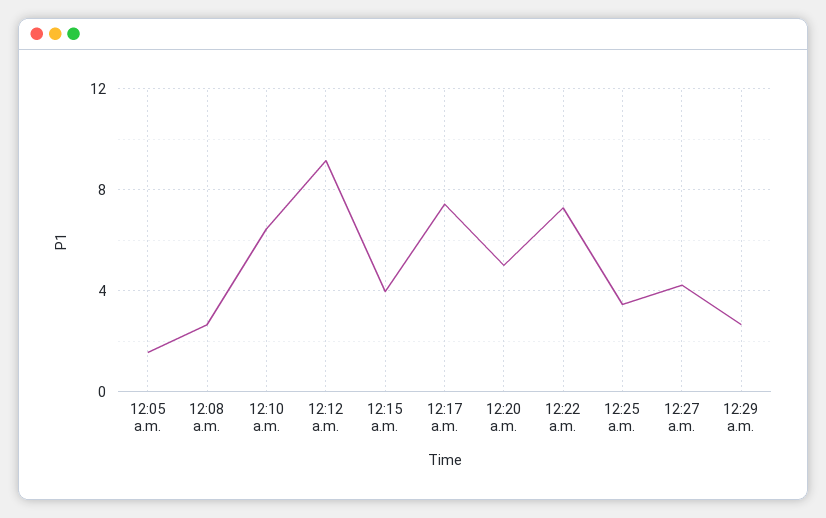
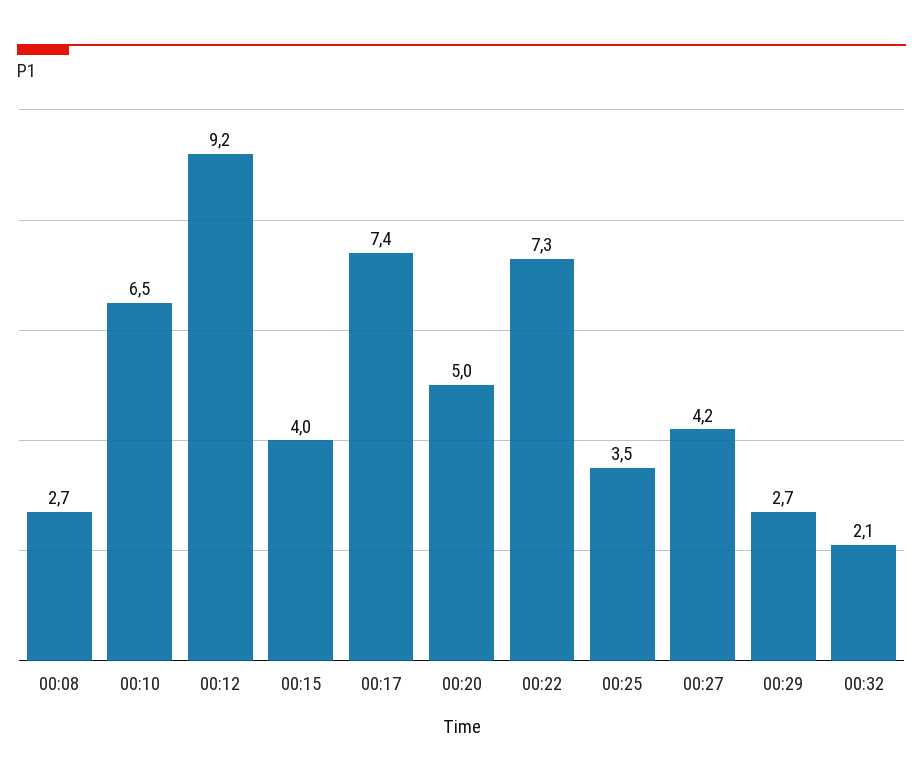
12:05 a.m.: 1.5 -> none
00:32: none -> 2.1

